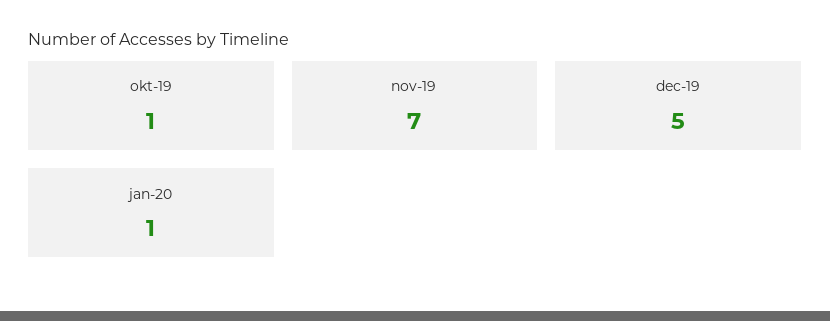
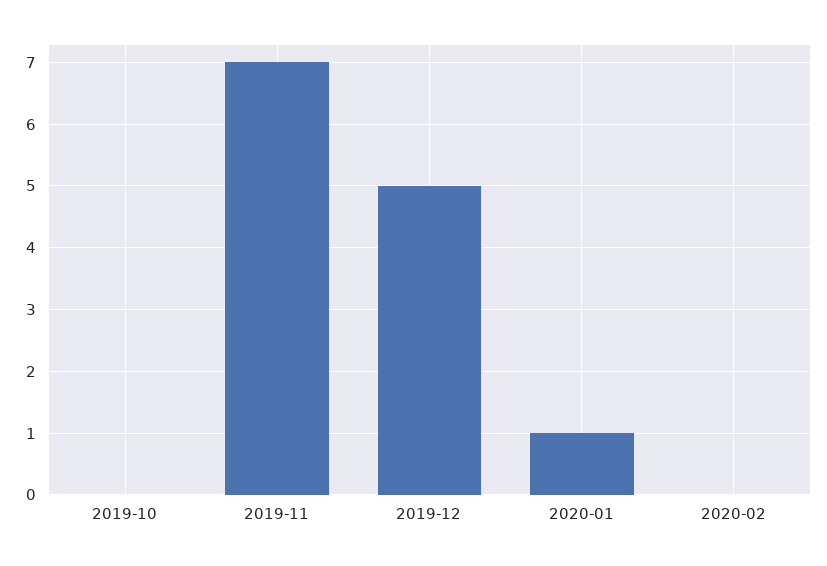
okt-19: 1 -> 0
2020-02: none -> 0

